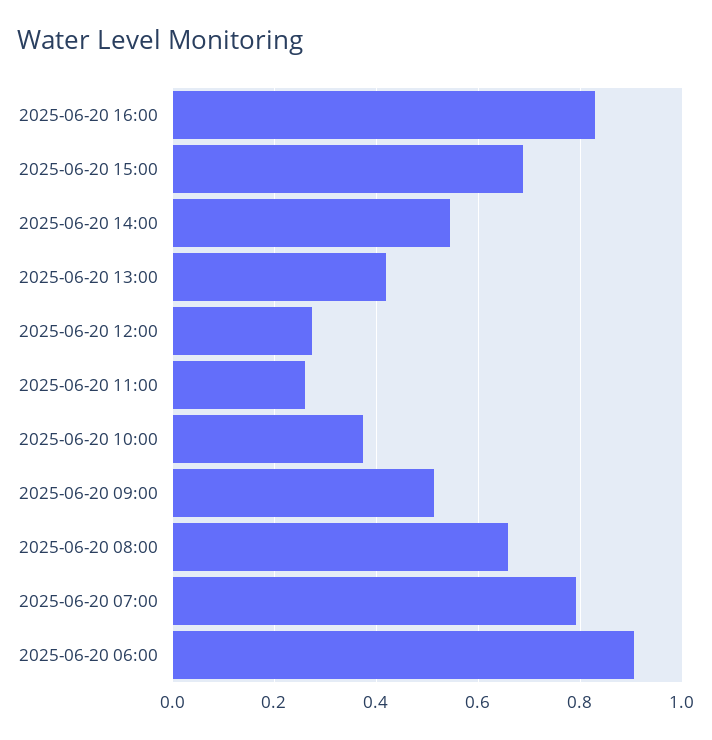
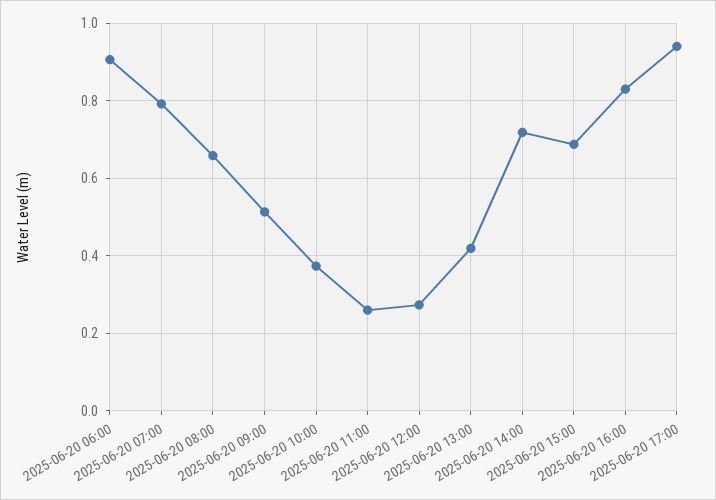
2025-06-20 14:00: 0.54 -> 0.72
2025-06-20 17:00: none -> 0.94

